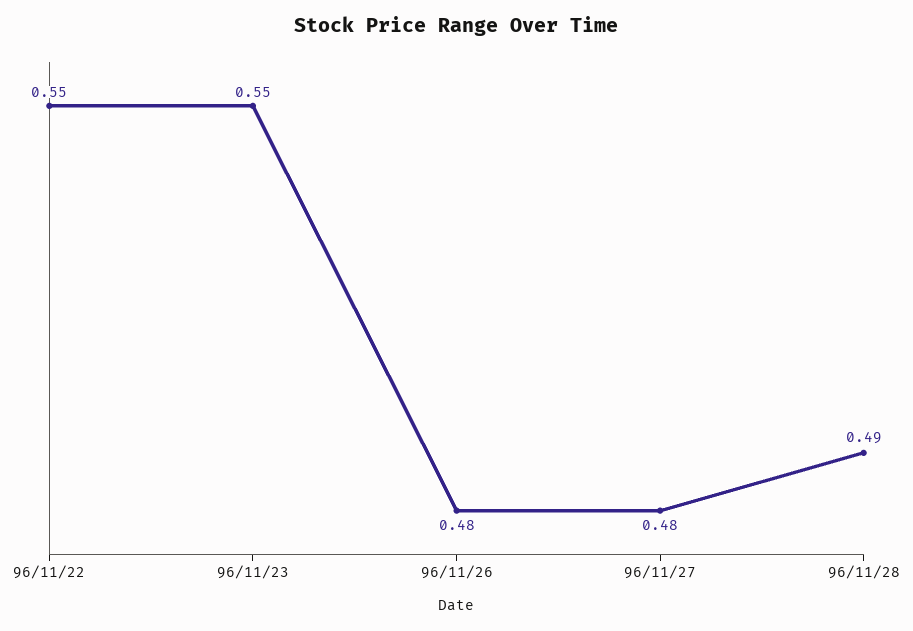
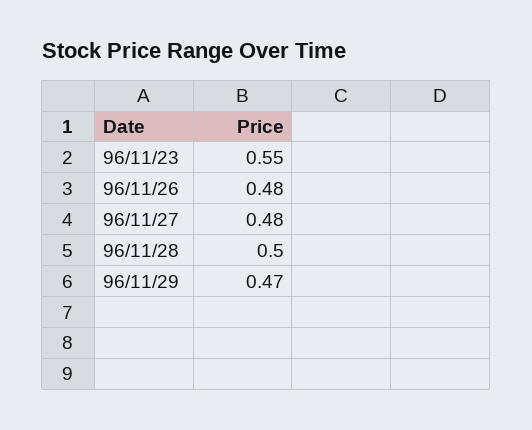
96/11/22: 0.55 -> none
96/11/28: 0.49 -> 0.5
96/11/29: none -> 0.47

